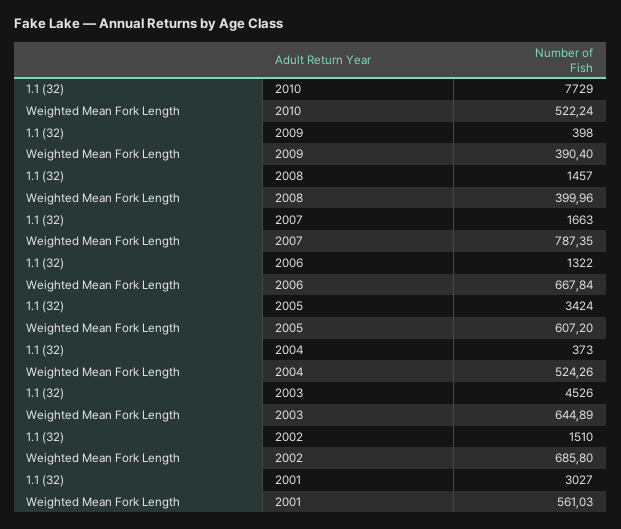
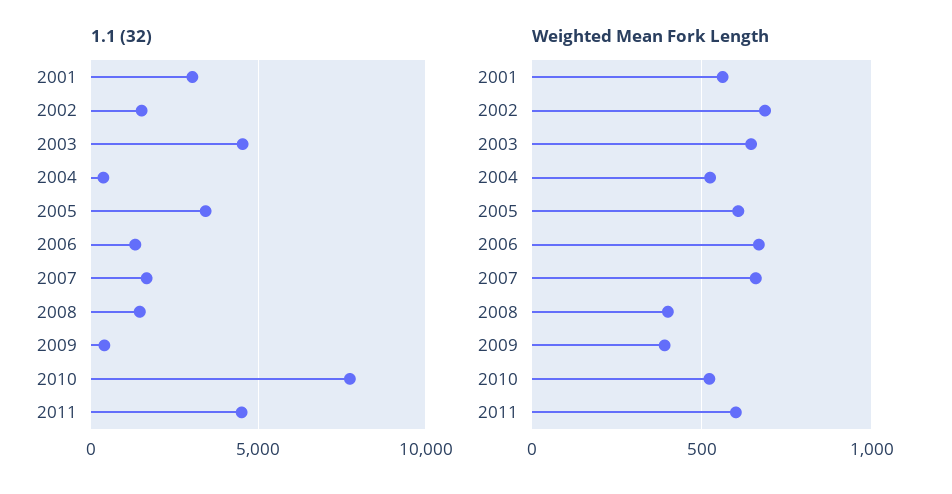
Weighted Mean Fork Length, 2007: 787.35 -> 650
1.1 (32), 2011: none -> 4500
Weighted Mean Fork Length, 2011: none -> 600

